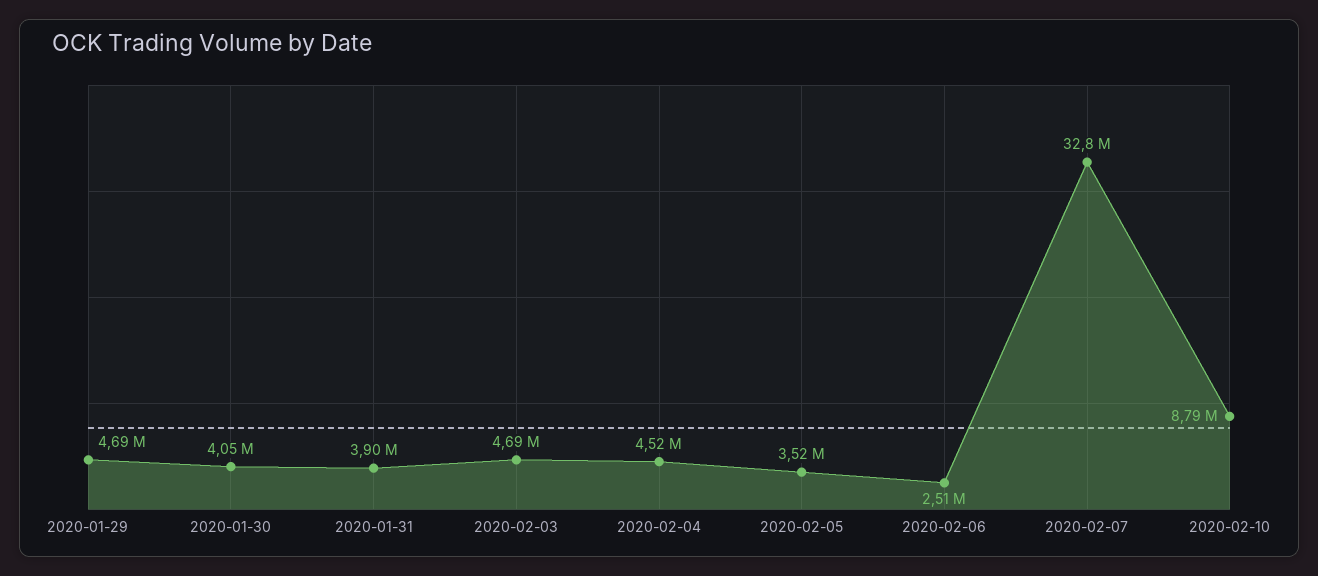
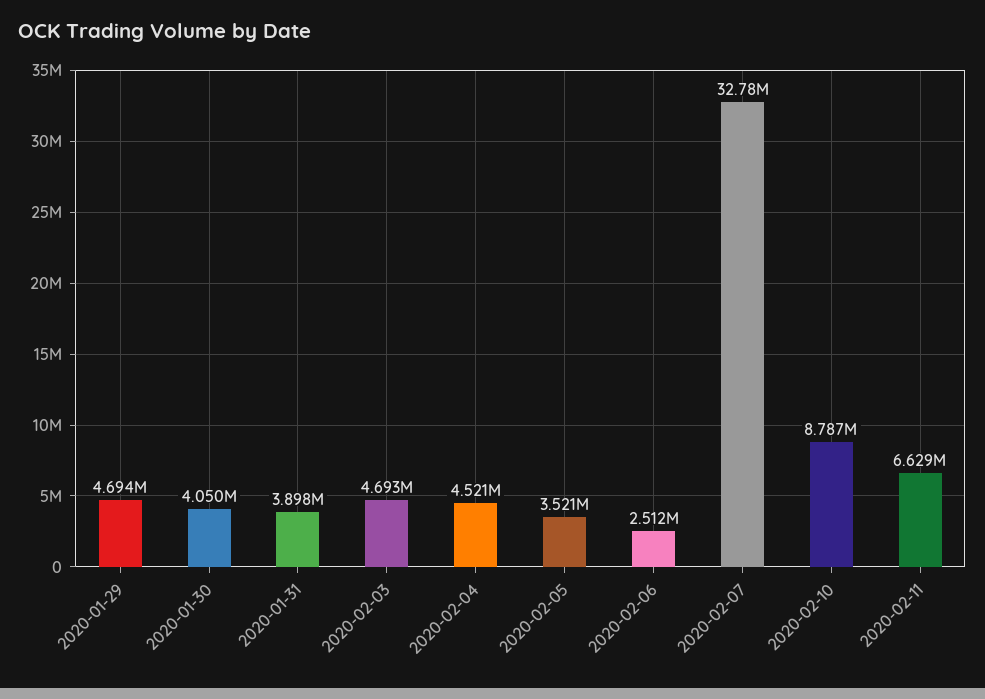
2020-02-11: none -> 6629000

